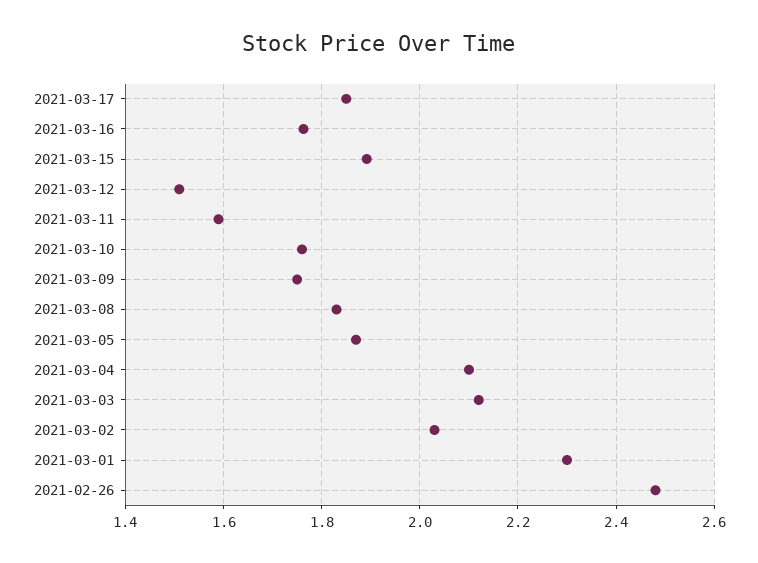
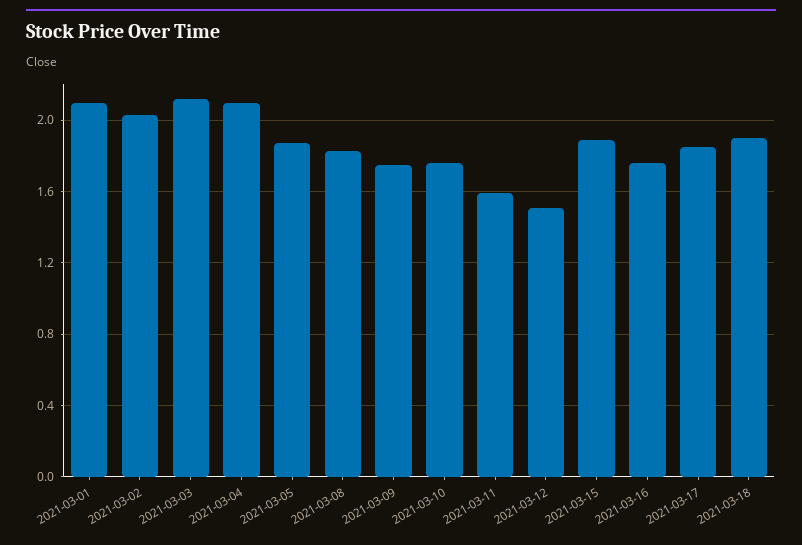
2021-03-01: 2.3 -> 2.1
2021-02-26: 2.48 -> none
2021-03-18: none -> 1.9

